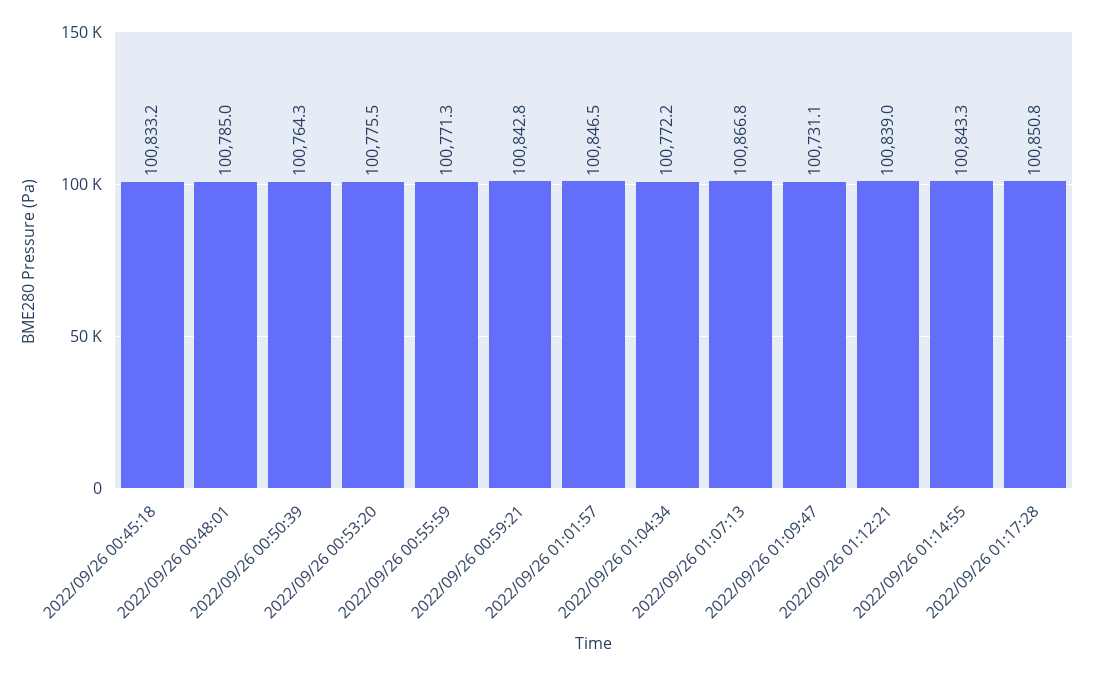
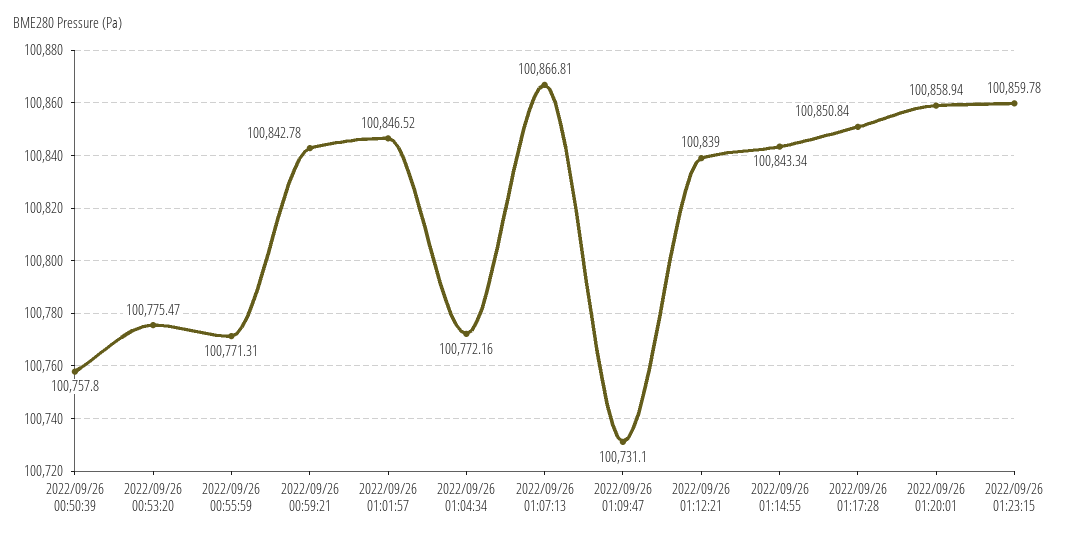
2022/09/26 00:45:18: 100833.2 -> none
2022/09/26 00:48:01: 100785 -> none
2022/09/26 00:50:39: 100764.3 -> 100757.8
2022/09/26 01:20:01: none -> 100858.94
2022/09/26 01:23:15: none -> 100859.78

